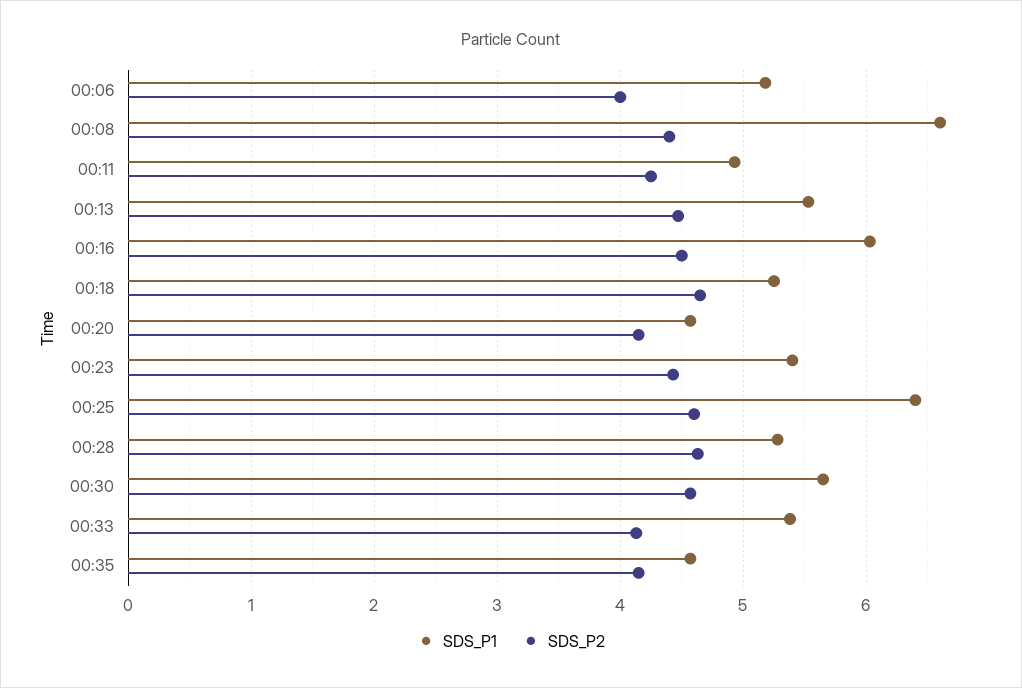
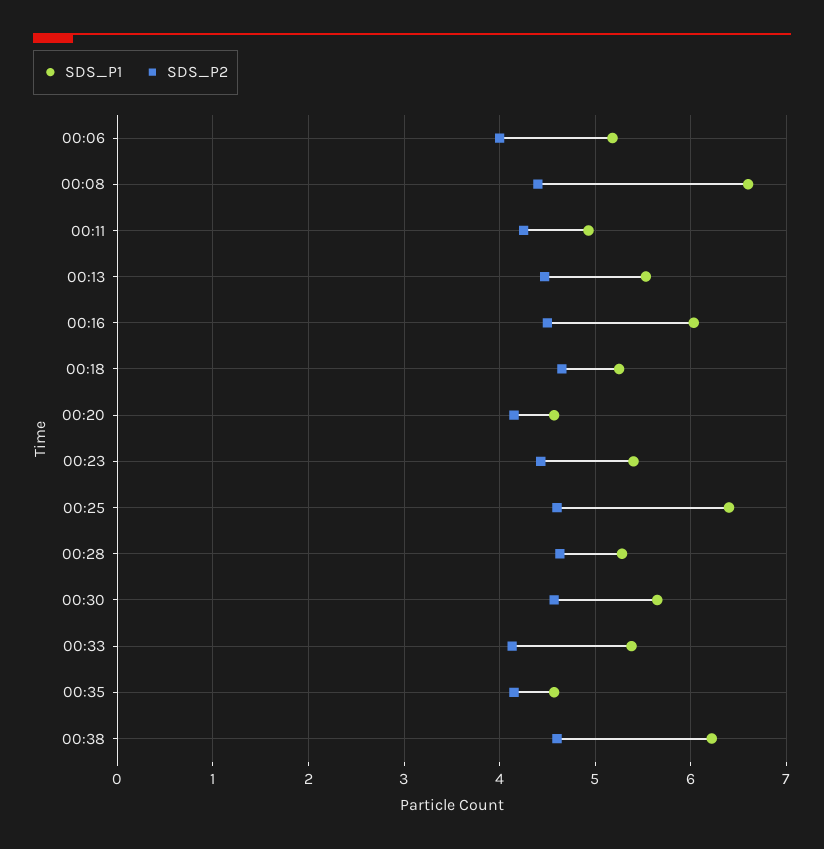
SDS_P1, 00:38: none -> 6.2
SDS_P2, 00:38: none -> 4.6

